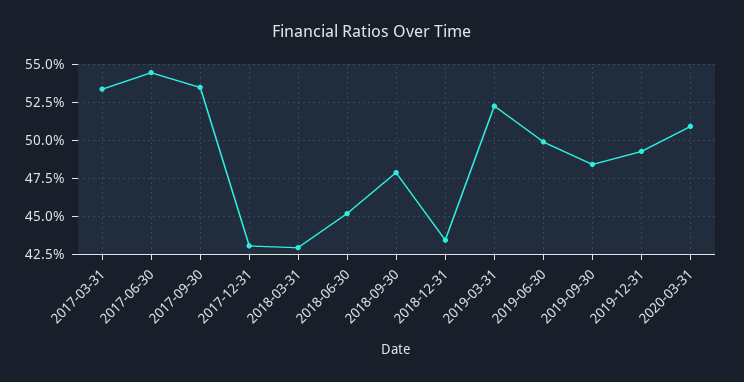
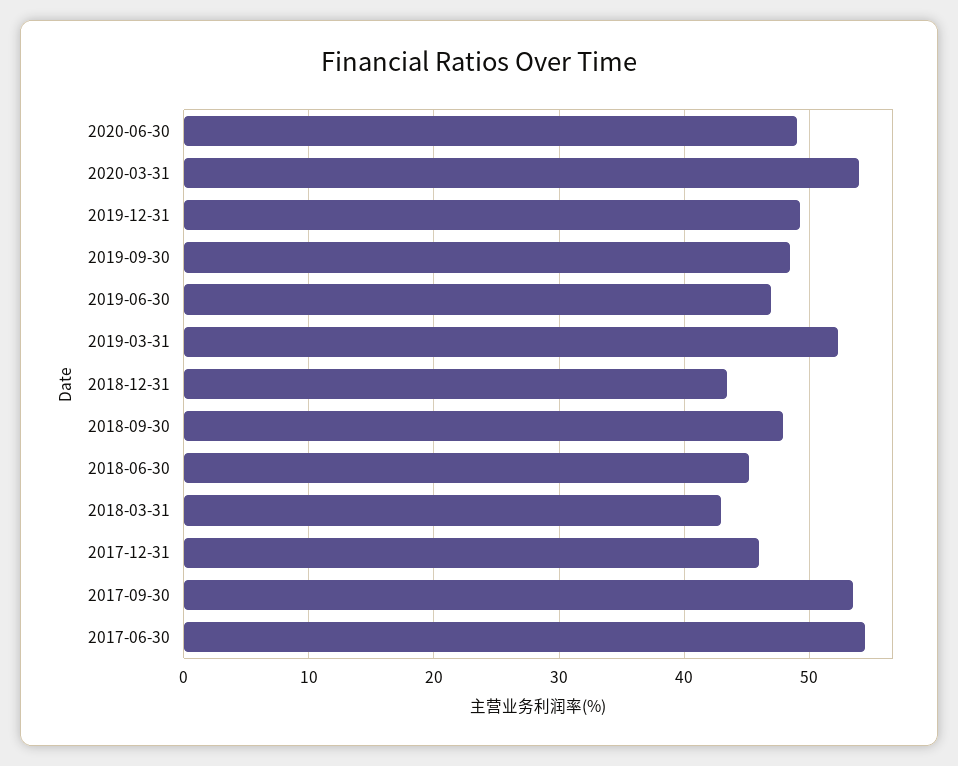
2017-03-31: 53.5 -> none
2017-12-31: 43 -> 46
2019-06-30: 50 -> 47
2020-03-31: 51 -> 54
2020-06-30: none -> 49

